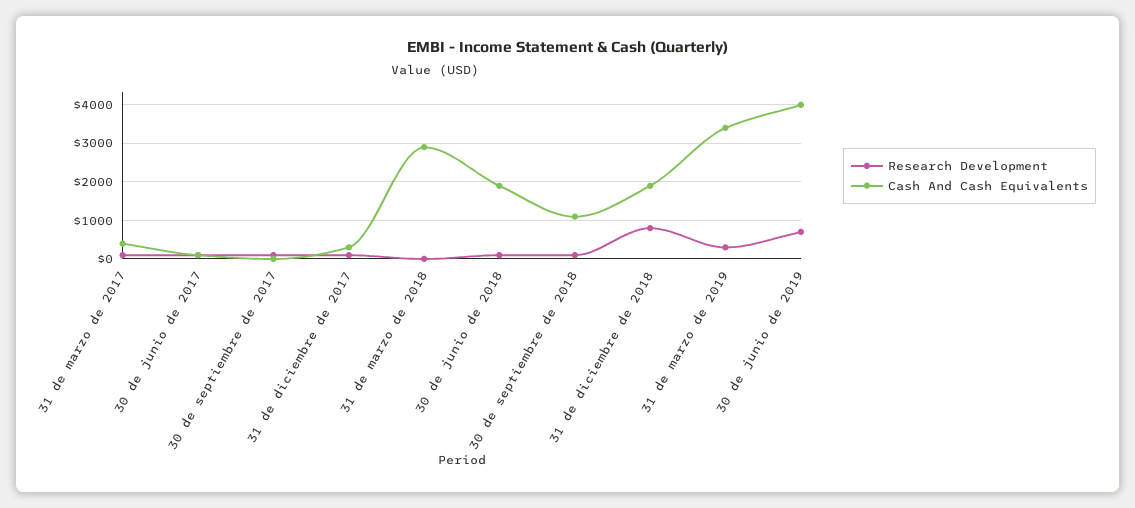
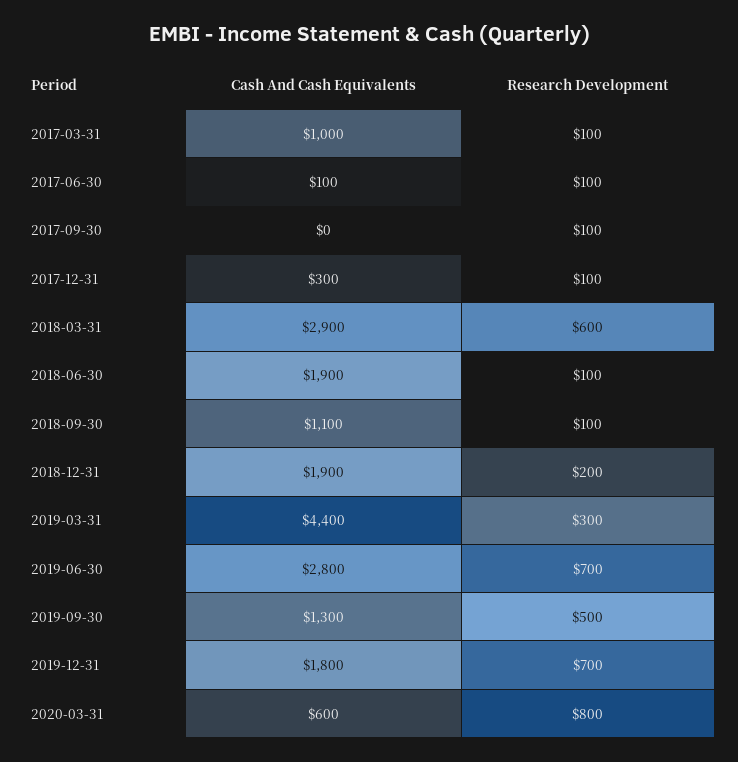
Cash And Cash Equivalents, 31 de marzo de 2017: 400 -> 1000
Research Development, 31 de marzo de 2018: 0 -> 600
Research Development, 31 de diciembre de 2018: 800 -> 200
Cash And Cash Equivalents, 31 de marzo de 2019: 3400 -> 4400
Cash And Cash Equivalents, 30 de junio de 2019: 4000 -> 2800
Cash And Cash Equivalents, 2019-09-30: none -> 1300
Research Development, 2019-09-30: none -> 500
Cash And Cash Equivalents, 2019-12-31: none -> 1800
Research Development, 2019-12-31: none -> 700
Cash And Cash Equivalents, 2020-03-31: none -> 600
Research Development, 2020-03-31: none -> 800

